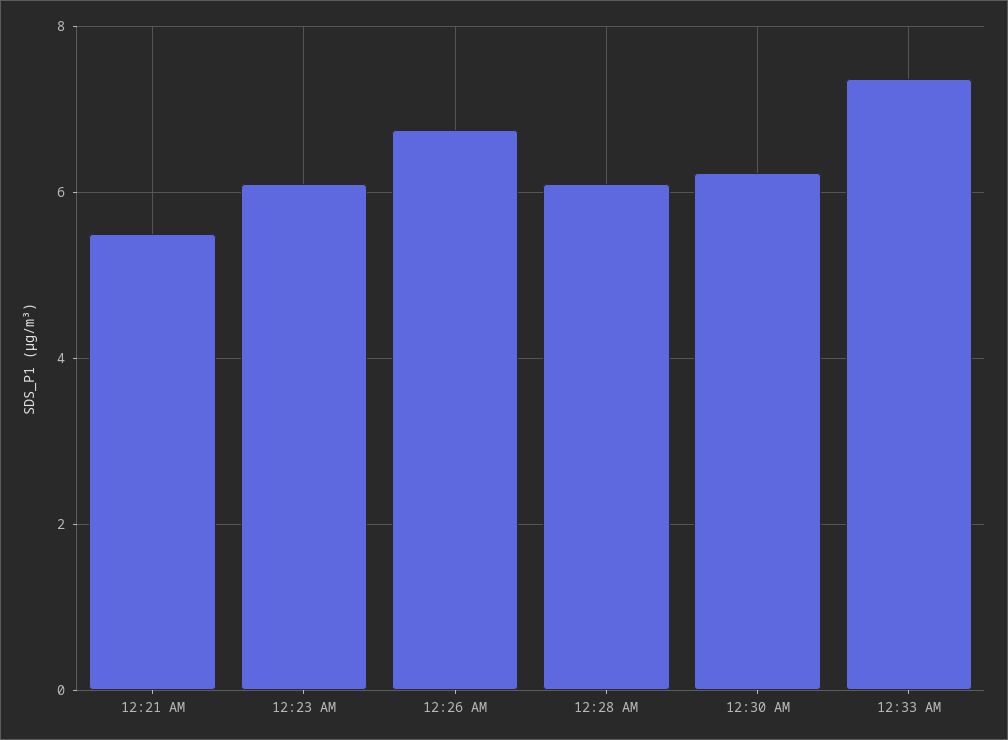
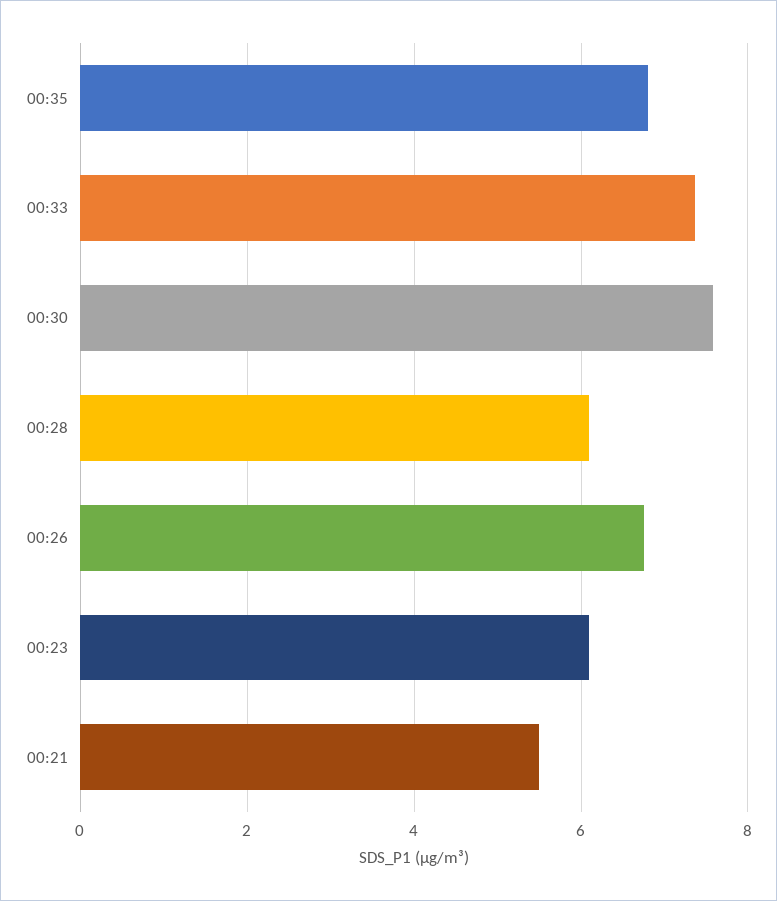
12:30 AM: 6.2 -> 7.6
00:35: none -> 6.8

